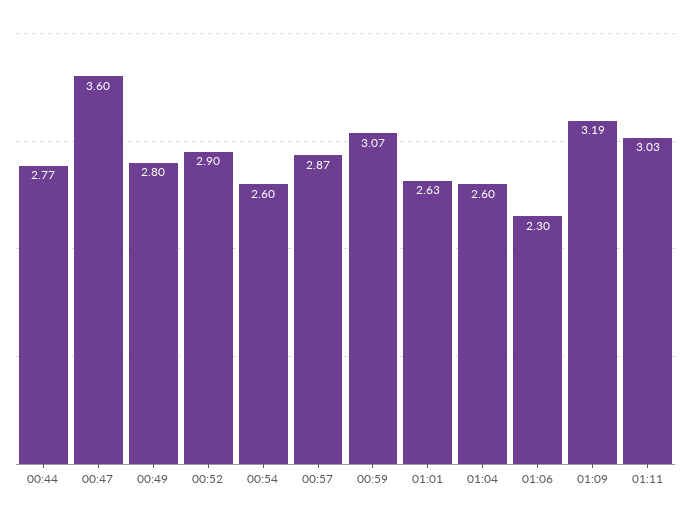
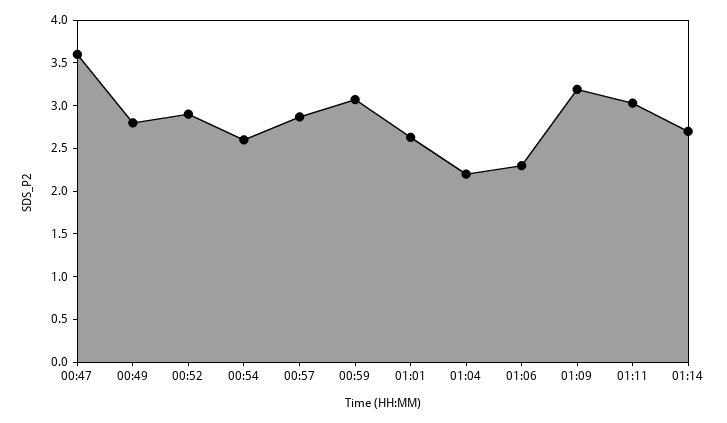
00:44: 2.77 -> none
01:04: 2.6 -> 2.2
01:14: none -> 2.7

